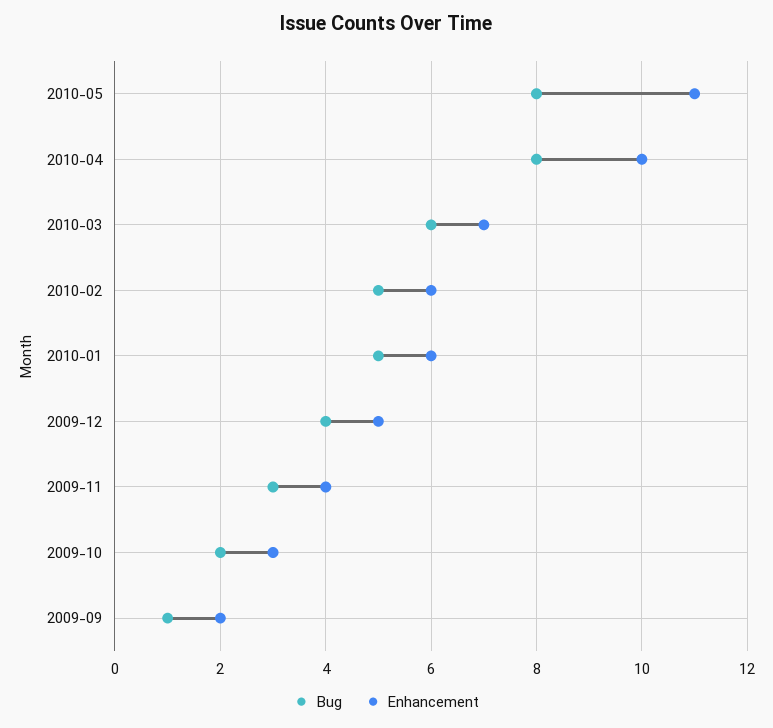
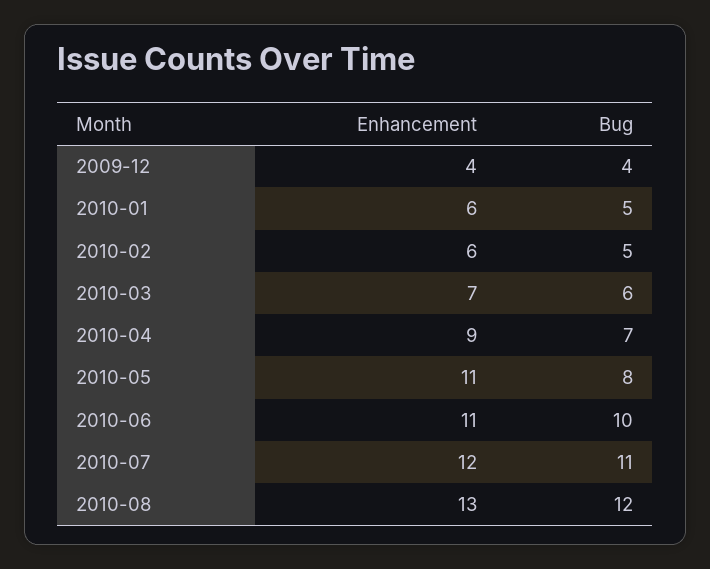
Bug, 2010-04: 8 -> 7
Enhancement, 2010-04: 10 -> 9
Enhancement, 2009-12: 5 -> 4
Bug, 2009-11: 3 -> none
Enhancement, 2009-11: 4 -> none
Bug, 2009-10: 2 -> none
Enhancement, 2009-10: 3 -> none
Bug, 2009-09: 1 -> none
Enhancement, 2009-09: 2 -> none
Enhancement, 2010-06: none -> 11
Bug, 2010-06: none -> 10
Enhancement, 2010-07: none -> 12
Bug, 2010-07: none -> 11
Enhancement, 2010-08: none -> 13
Bug, 2010-08: none -> 12

